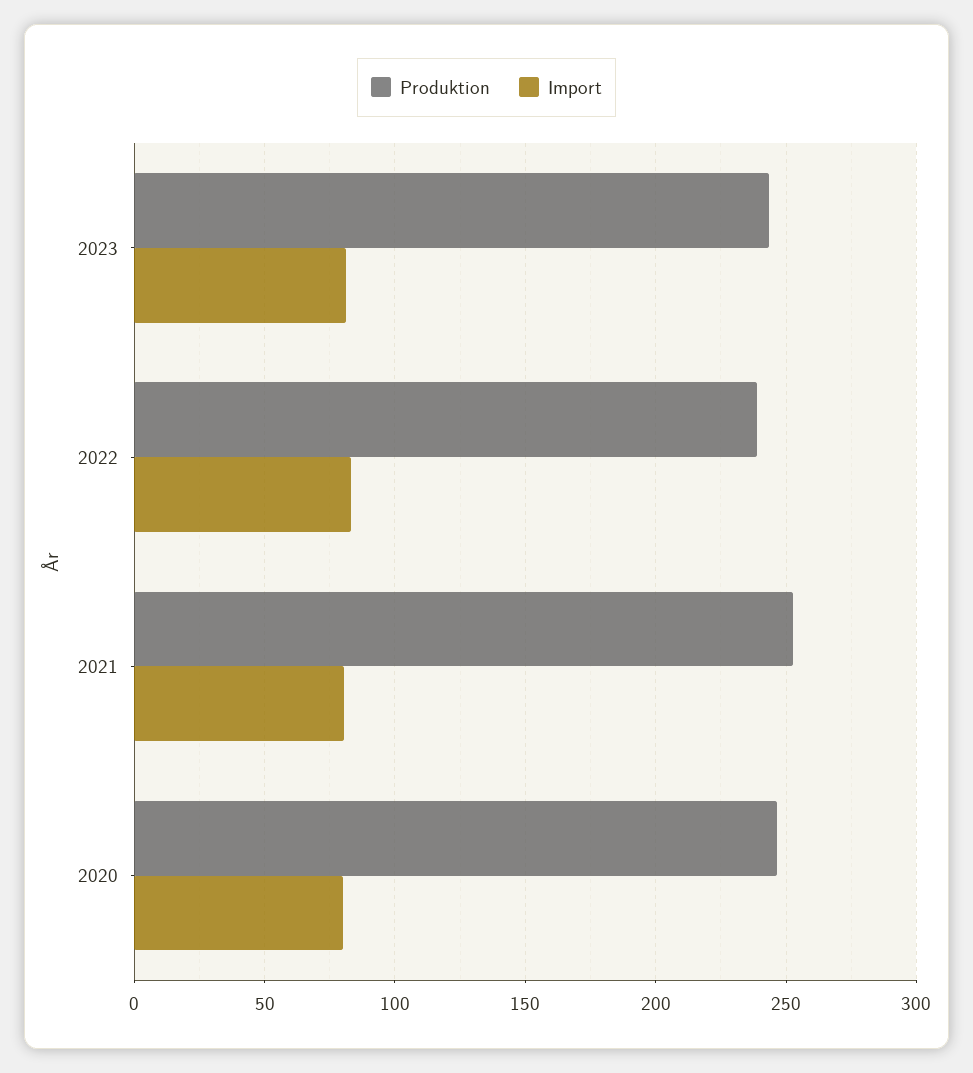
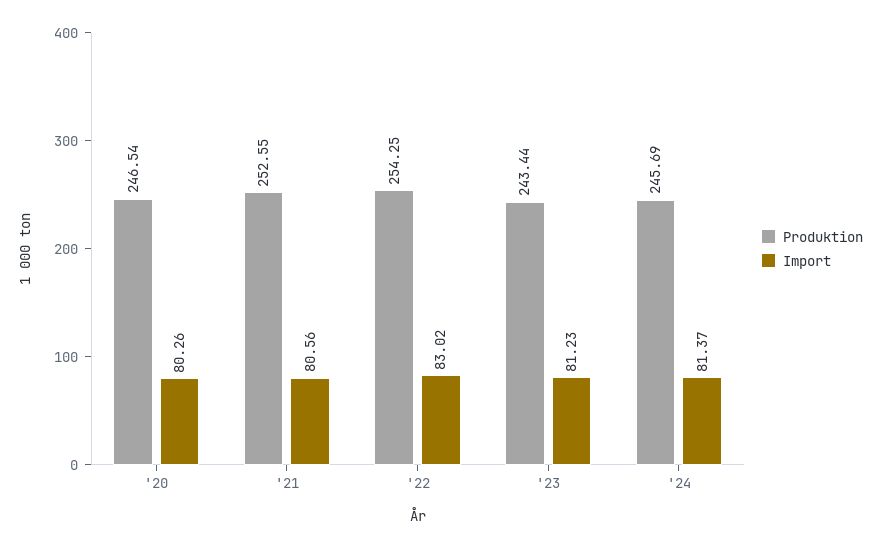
Produktion, 2022: 240 -> 254.25
Produktion, '24: none -> 245.69
Import, '24: none -> 81.37

